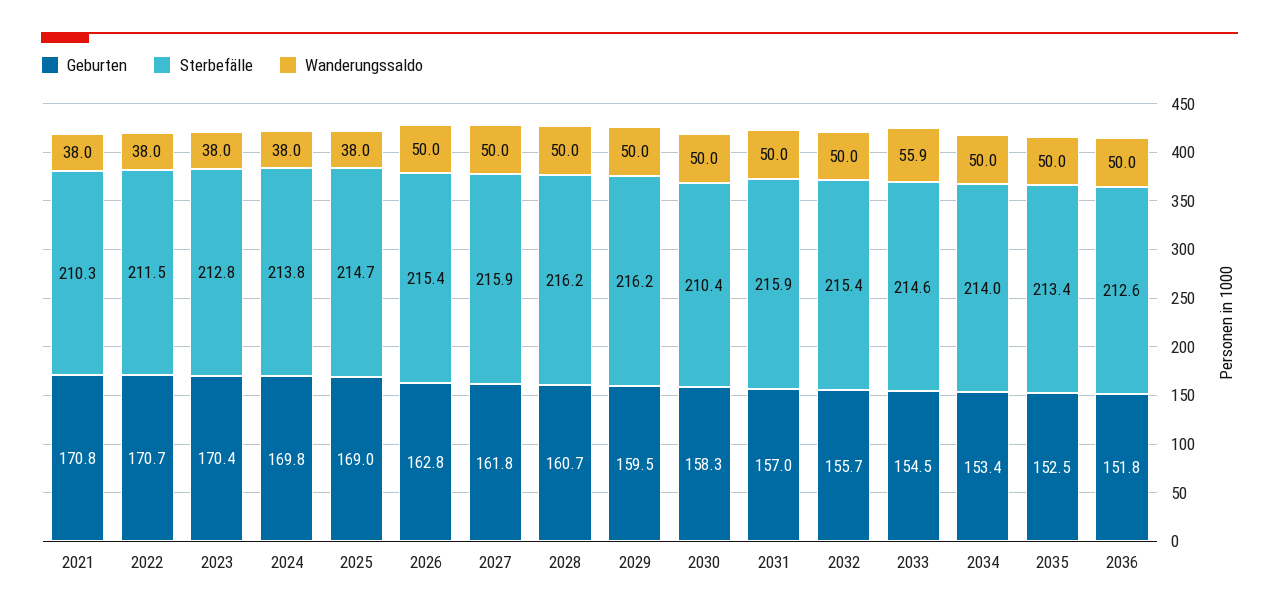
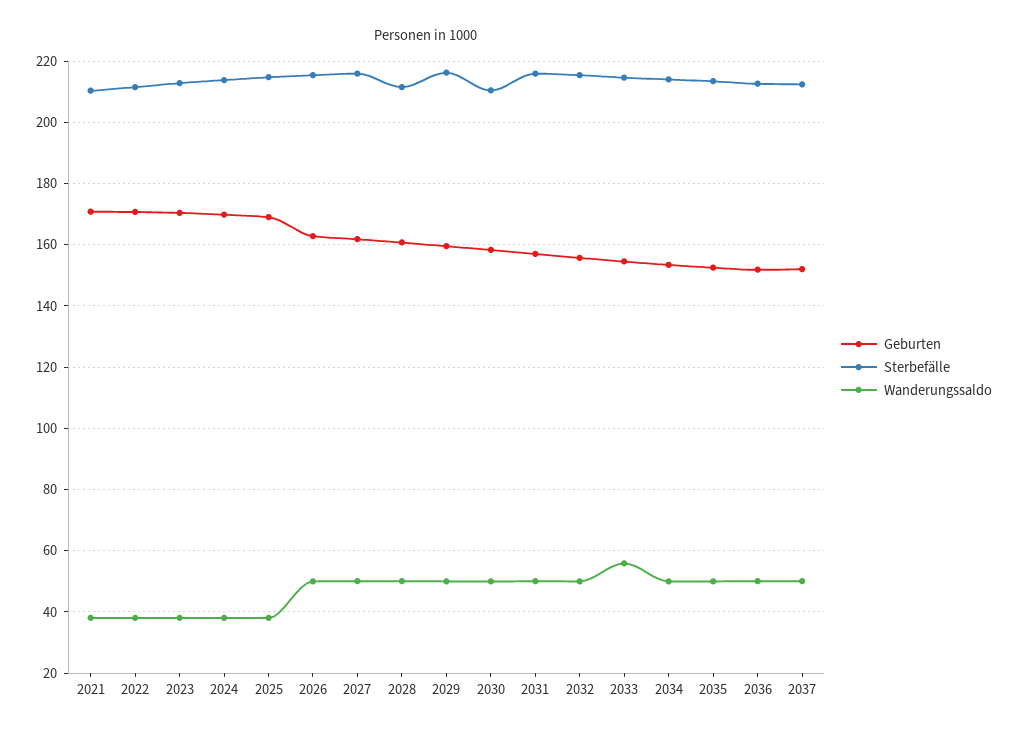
Sterbefälle, 2028: 216.2 -> 212
Geburten, 2037: none -> 152
Sterbefälle, 2037: none -> 212
Wanderungssaldo, 2037: none -> 50

